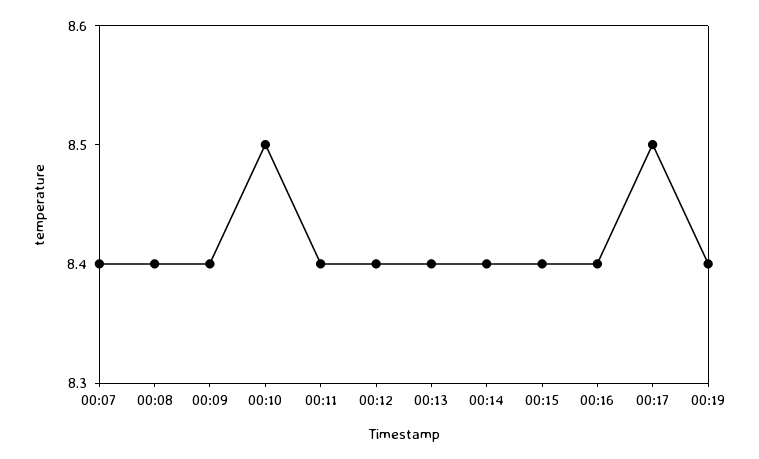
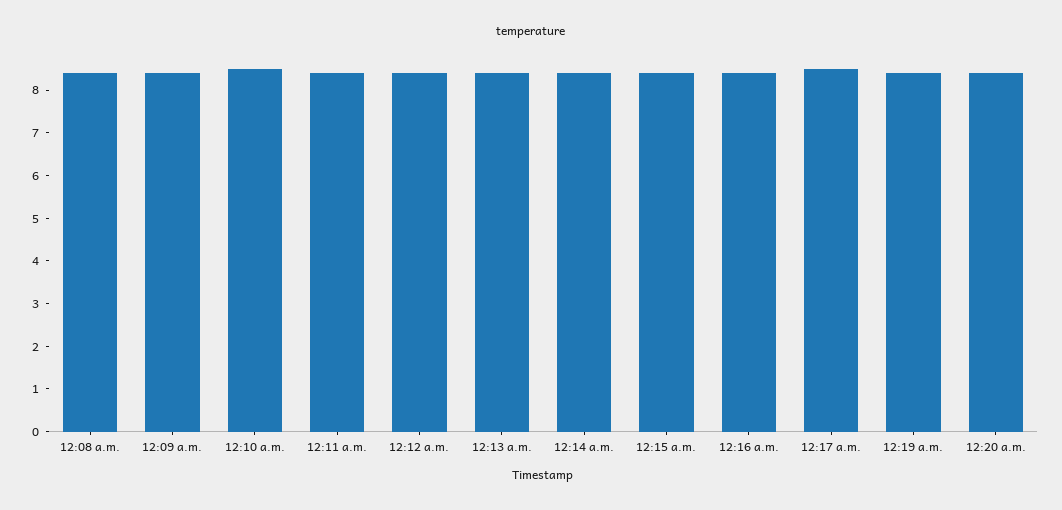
00:07: 8.4 -> none
12:20 a.m.: none -> 8.5

